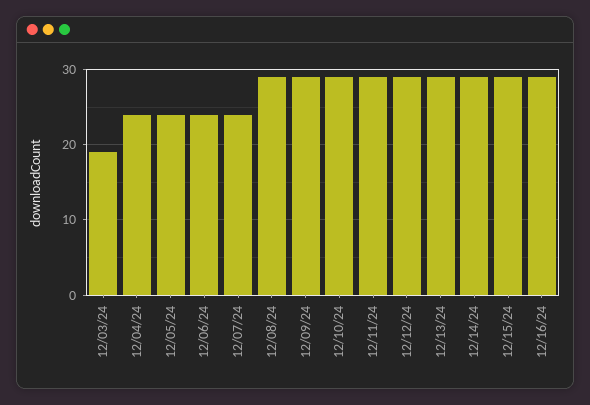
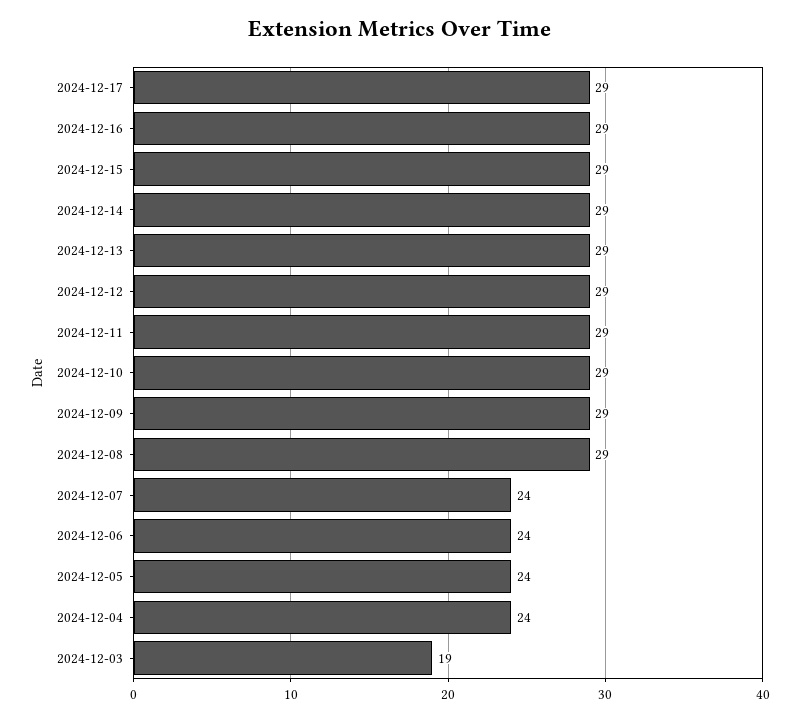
2024-12-17: none -> 29

